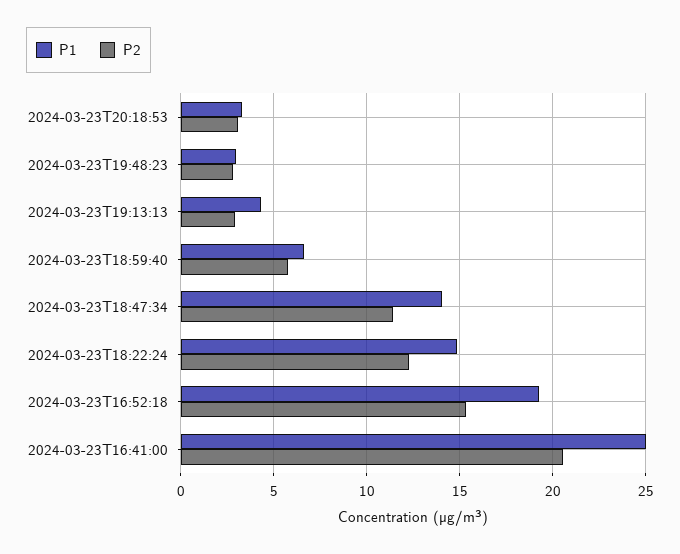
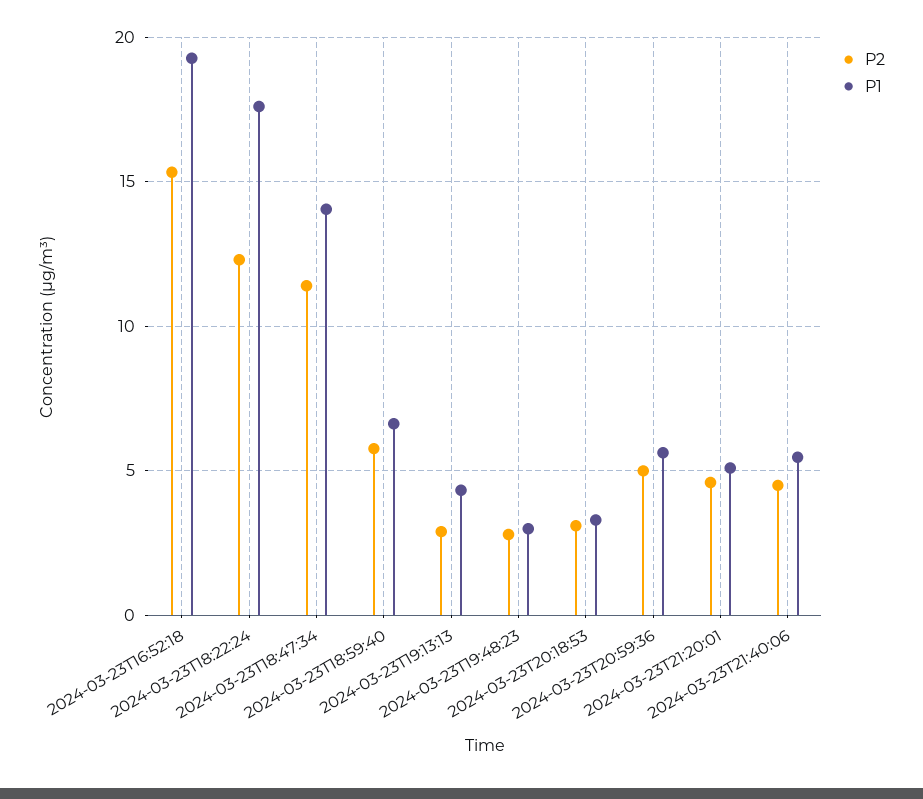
P1, 2024-03-23T18:22:24: 15 -> 17.5
P1, 2024-03-23T16:41:00: 25 -> none
P2, 2024-03-23T16:41:00: 20.5 -> none
P2, 2024-03-23T20:59:36: none -> 5
P1, 2024-03-23T20:59:36: none -> 5.5
P2, 2024-03-23T21:20:01: none -> 4.5
P1, 2024-03-23T21:20:01: none -> 5
P2, 2024-03-23T21:40:06: none -> 4.5
P1, 2024-03-23T21:40:06: none -> 5.5

